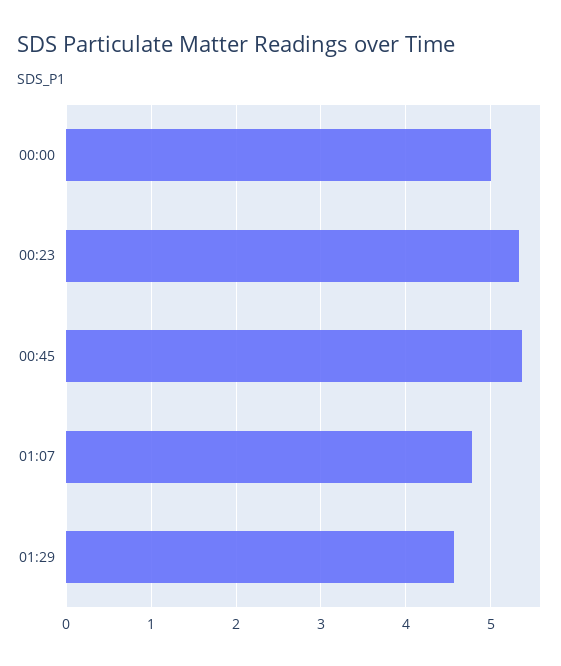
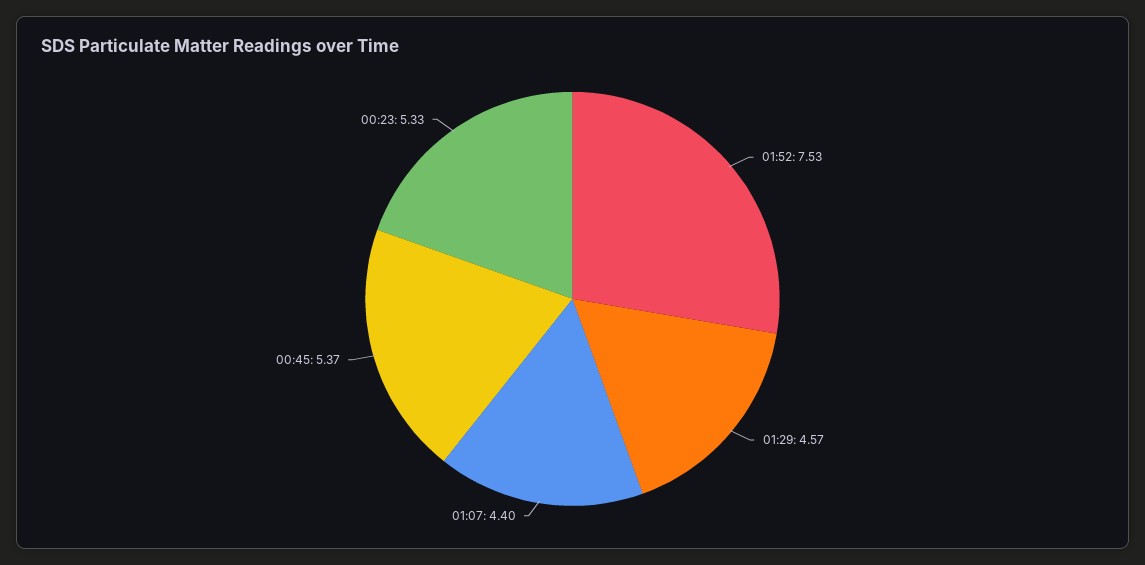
00:00: 5 -> none
01:07: 4.8 -> 4.4
01:52: none -> 7.53

